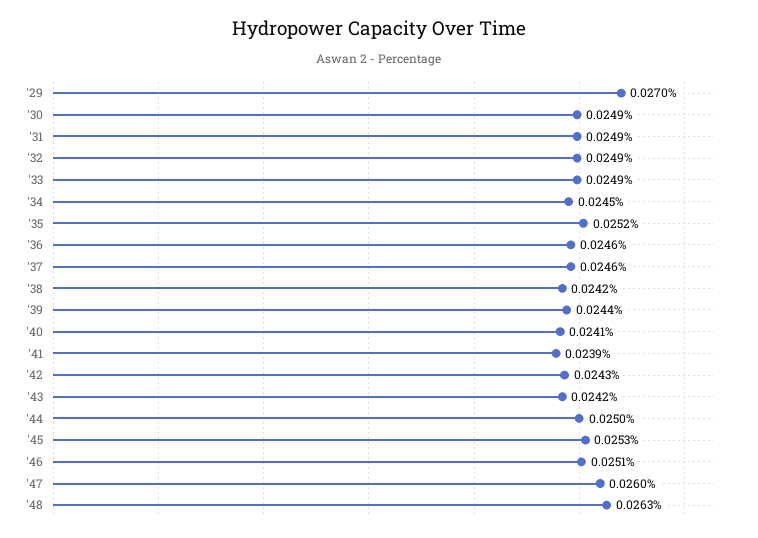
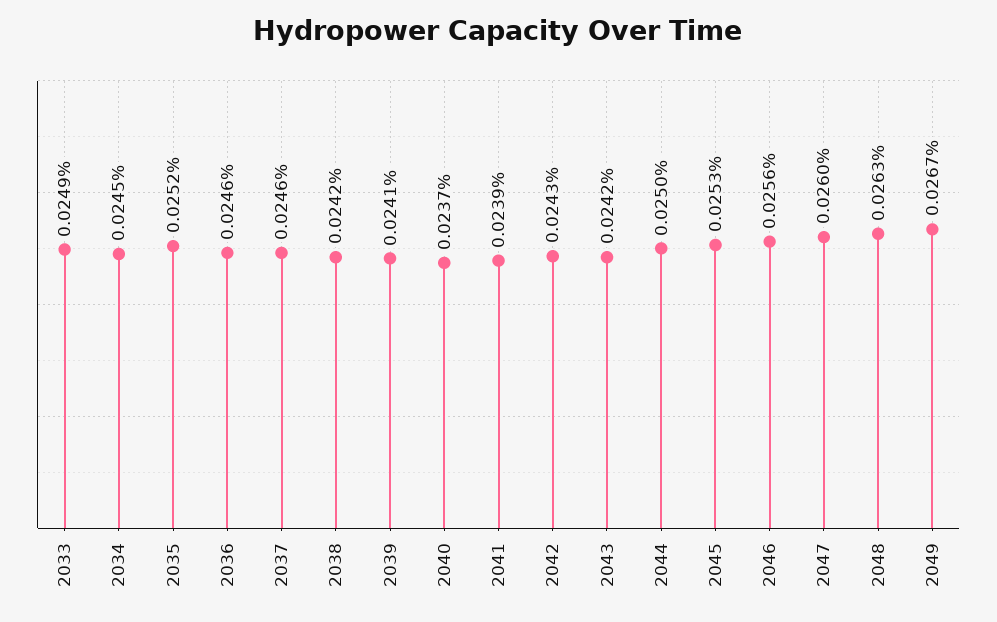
'29: 0.027 -> none
'30: 0.0249 -> none
'31: 0.0249 -> none
'32: 0.0249 -> none
'39: 0.0244 -> 0.0241
'40: 0.0241 -> 0.0237
'46: 0.0251 -> 0.0256
2049: none -> 0.0267

